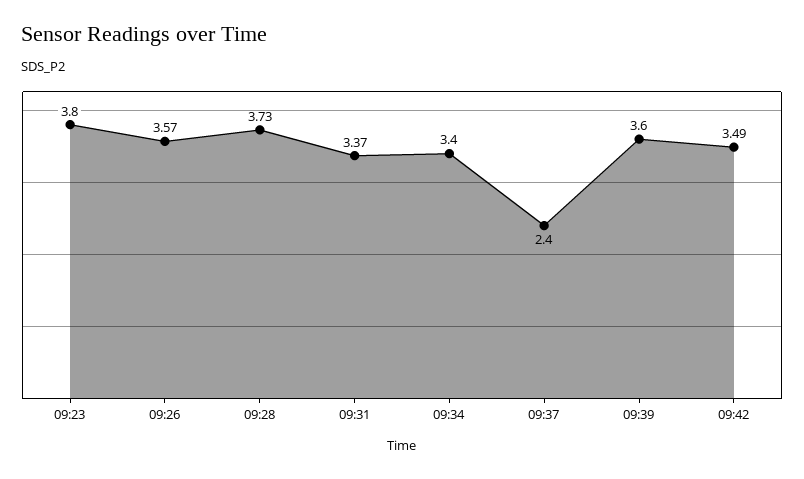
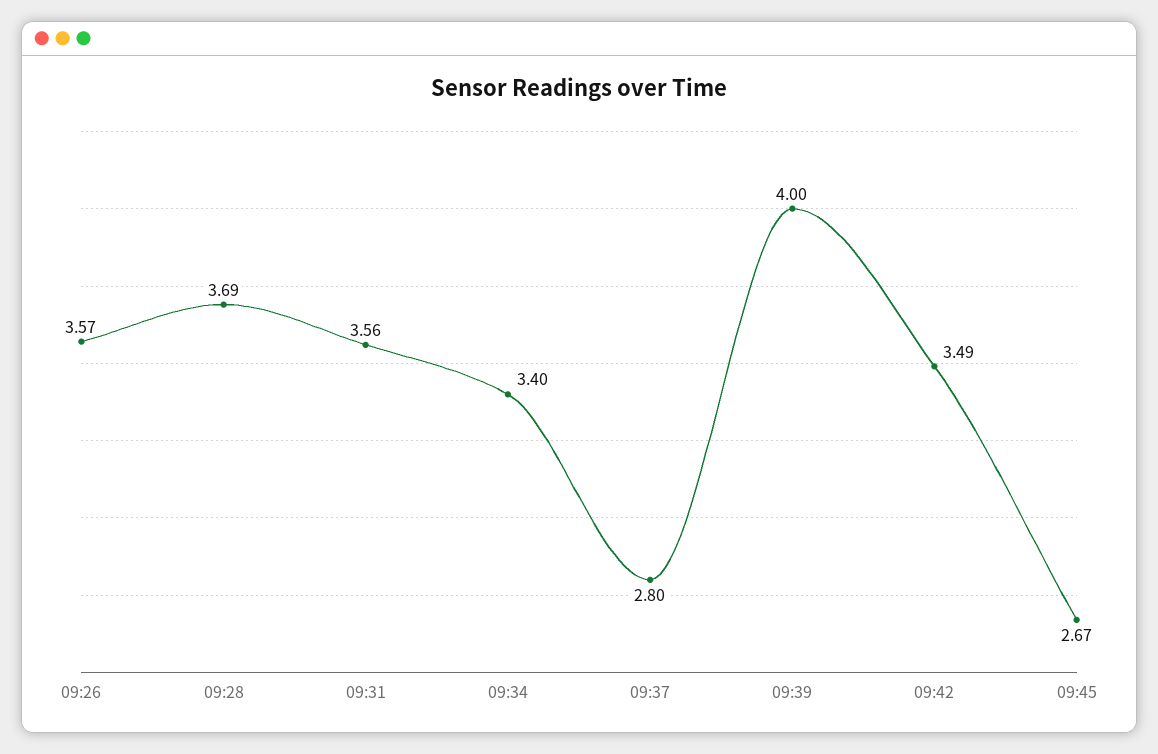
09:23: 3.8 -> none
09:28: 3.73 -> 3.69
09:31: 3.37 -> 3.56
09:37: 2.4 -> 2.8
09:39: 3.6 -> 4
09:45: none -> 2.67

